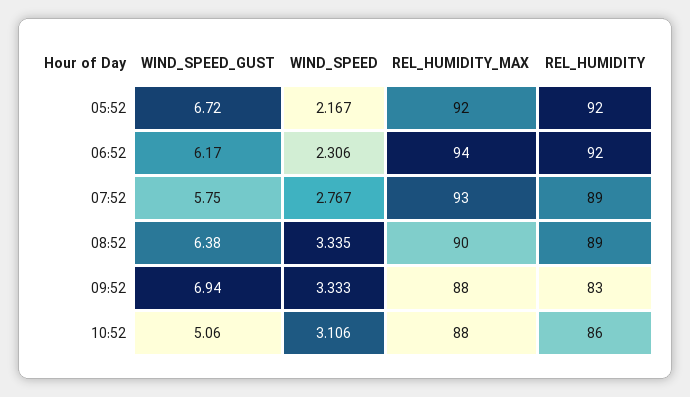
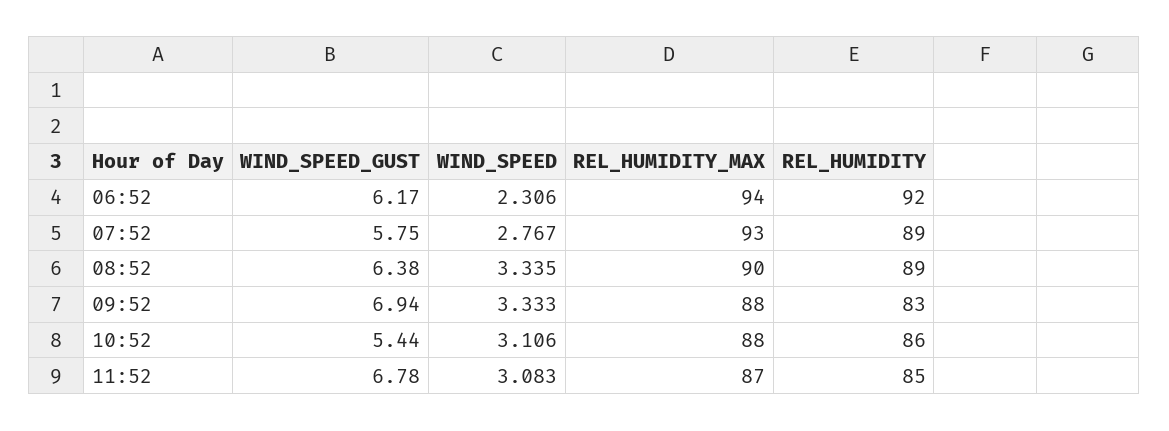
WIND_SPEED_GUST, 05:52: 6.72 -> none
WIND_SPEED, 05:52: 2.167 -> none
REL_HUMIDITY_MAX, 05:52: 92 -> none
REL_HUMIDITY, 05:52: 92 -> none
WIND_SPEED_GUST, 10:52: 5.06 -> 5.44
WIND_SPEED_GUST, 11:52: none -> 6.78
WIND_SPEED, 11:52: none -> 3.083
REL_HUMIDITY_MAX, 11:52: none -> 87
REL_HUMIDITY, 11:52: none -> 85

